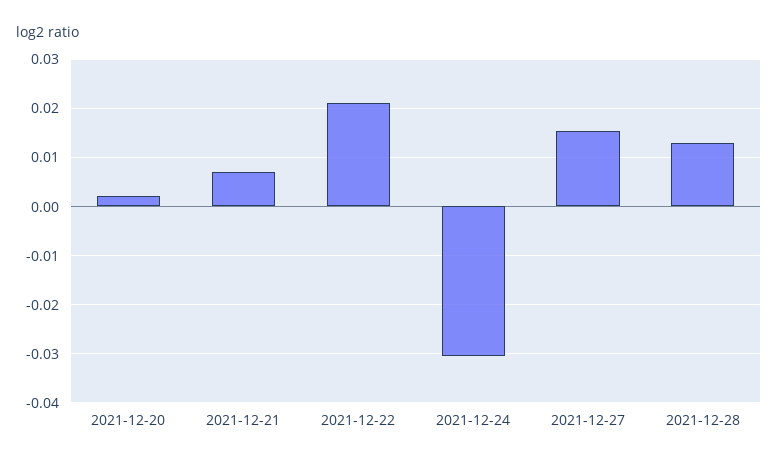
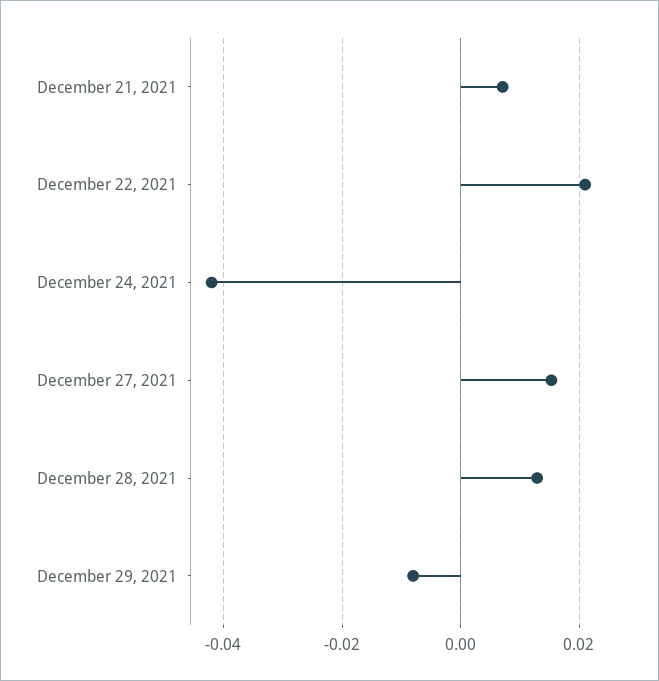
2021-12-20: 0.002 -> none
2021-12-24: -0.03 -> -0.042
December 29, 2021: none -> -0.008

